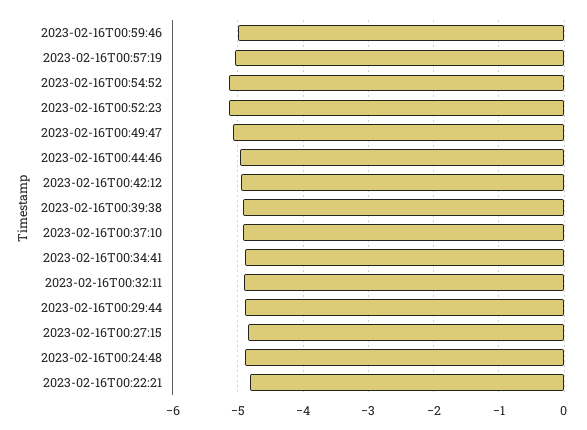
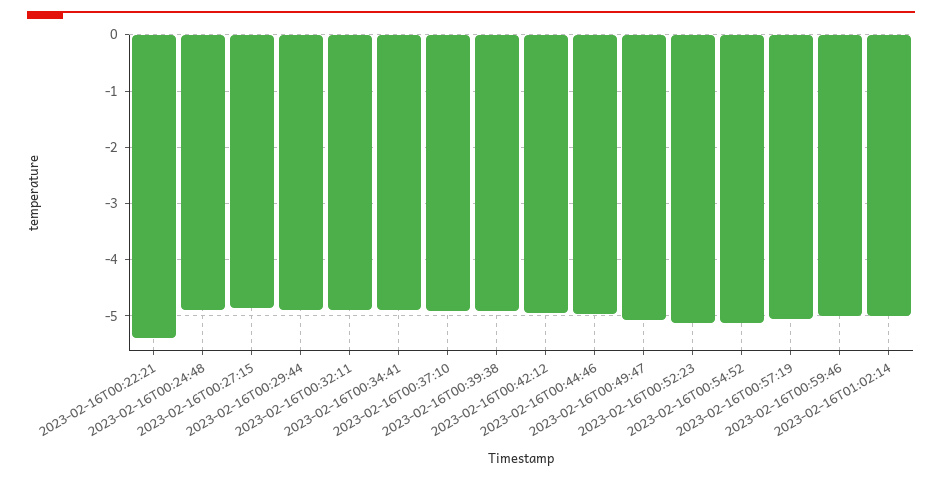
2023-02-16T00:22:21: -4.8 -> -5.4
2023-02-16T01:02:14: none -> -5

